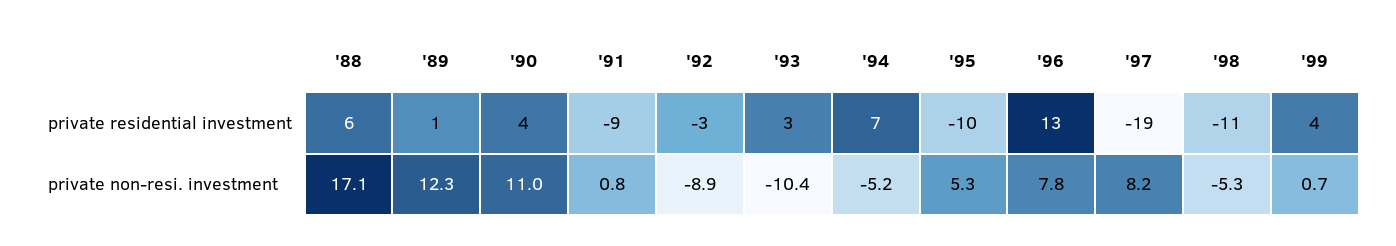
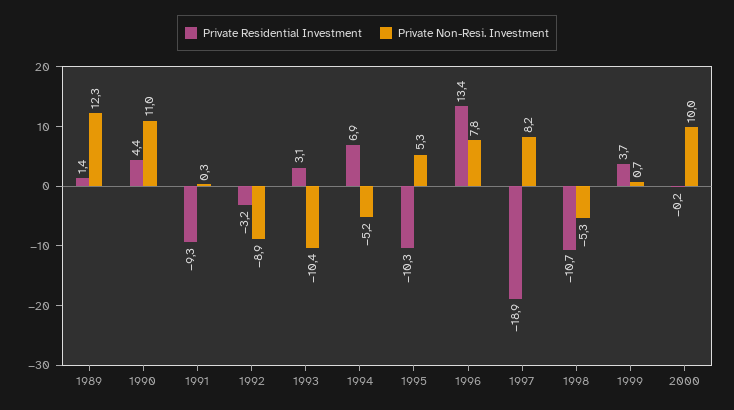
private residential investment, '88: 6 -> none
private non-resi. investment, '88: 17.1 -> none
private non-resi. investment, '91: 0.8 -> 0.3
private residential investment, 2000: none -> -0.2
private non-resi. investment, 2000: none -> 10

